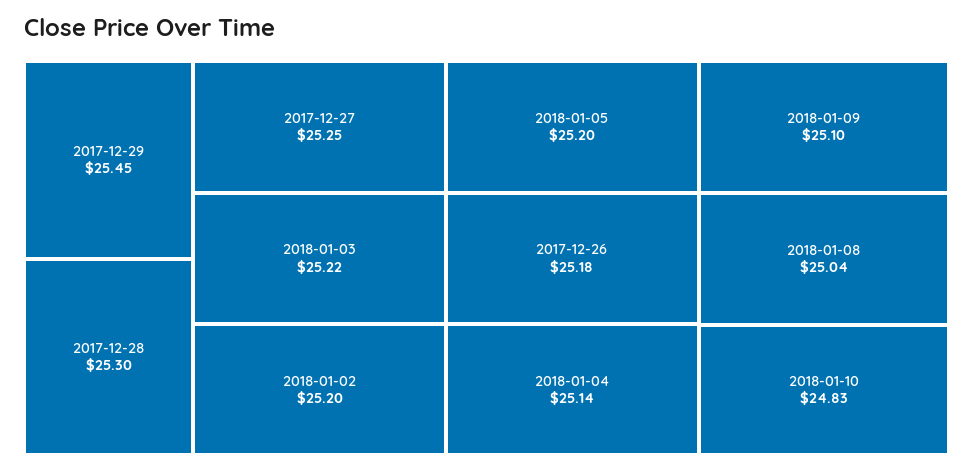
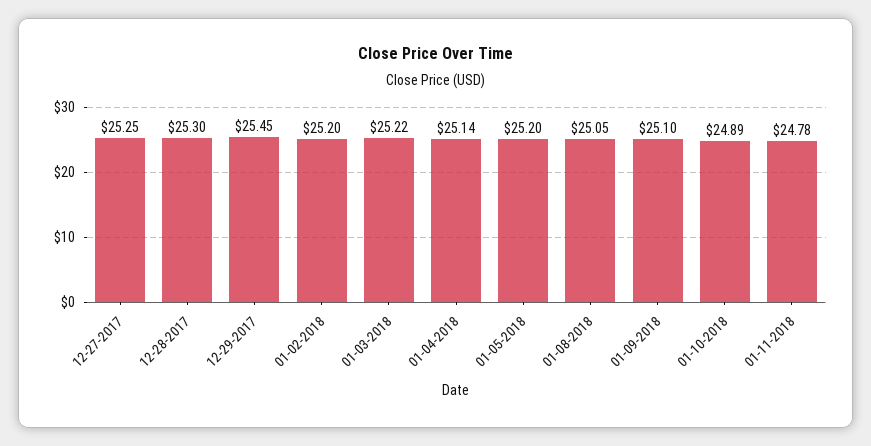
2017-12-26: 25.18 -> none
2018-01-08: 25.04 -> 25.05
2018-01-10: 24.83 -> 24.89
01-11-2018: none -> 24.78

